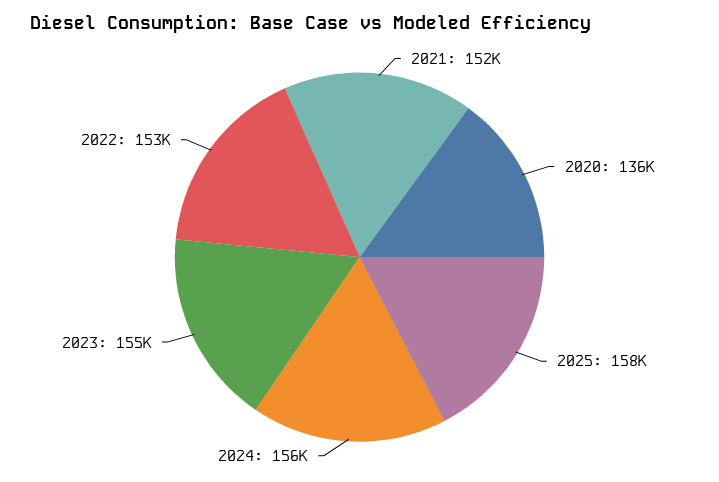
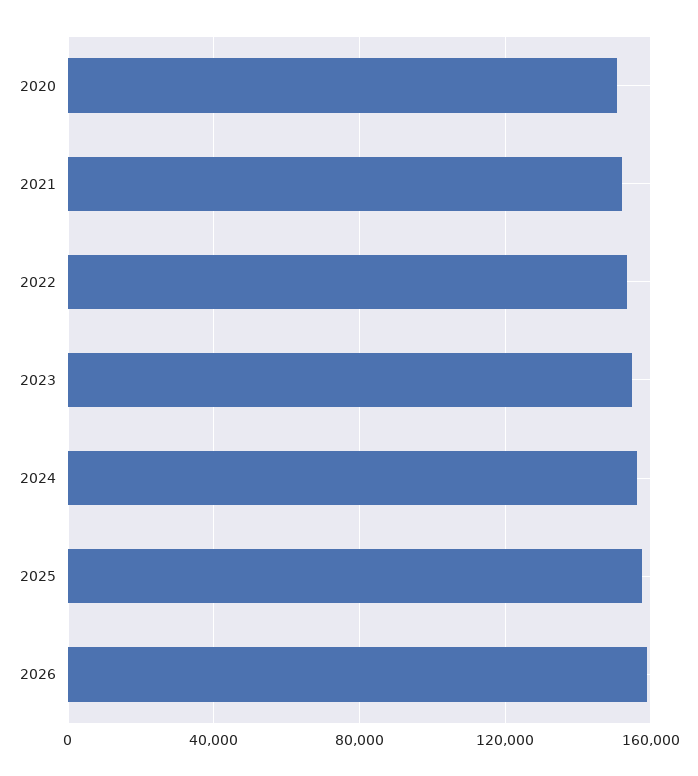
2020: 136000 -> 150000
2026: none -> 160000

